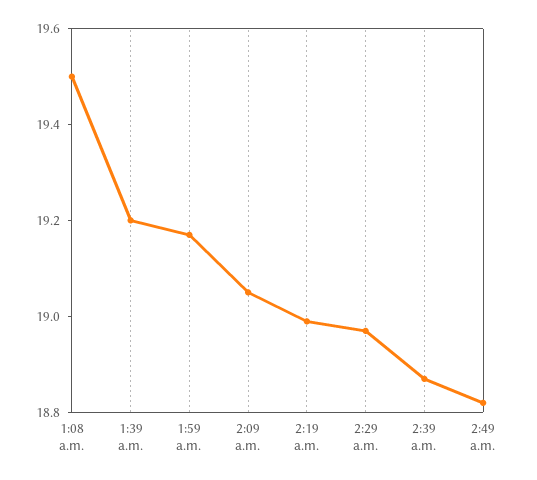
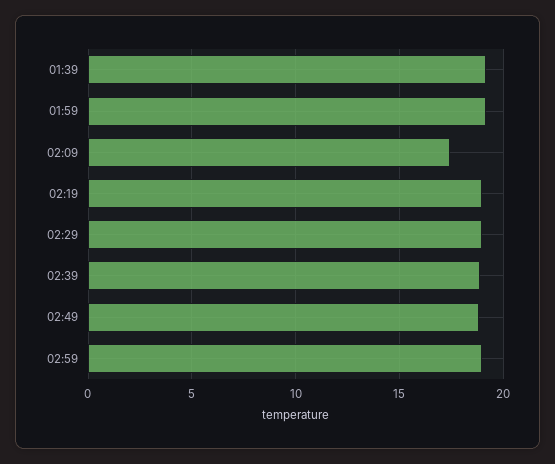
1:08 a.m.: 19.5 -> none
2:09 a.m.: 19.05 -> 17.5
02:59: none -> 19

